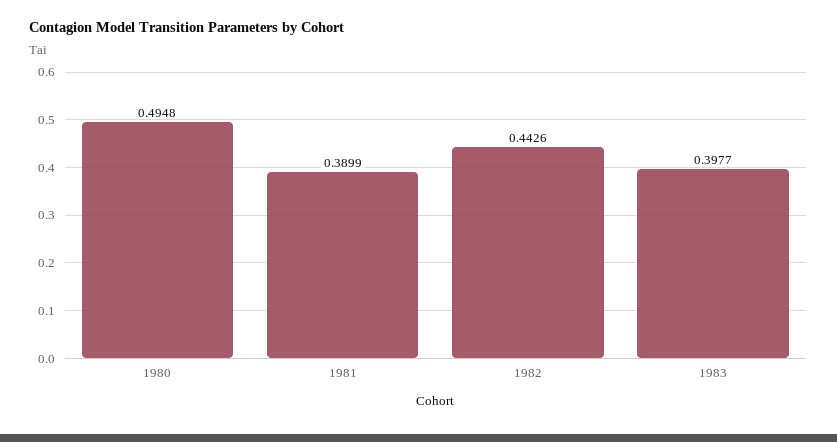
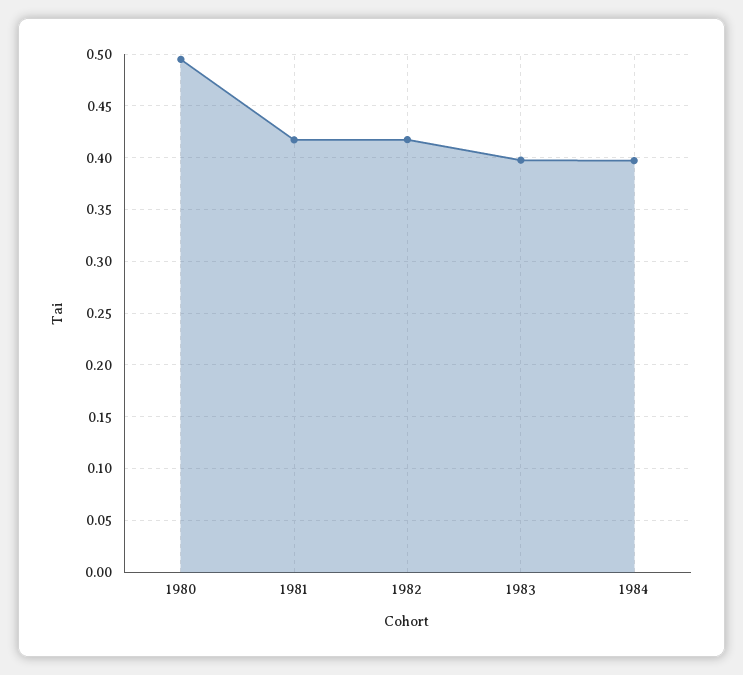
1981: 0.3899 -> 0.42
1982: 0.4426 -> 0.42
1984: none -> 0.4

